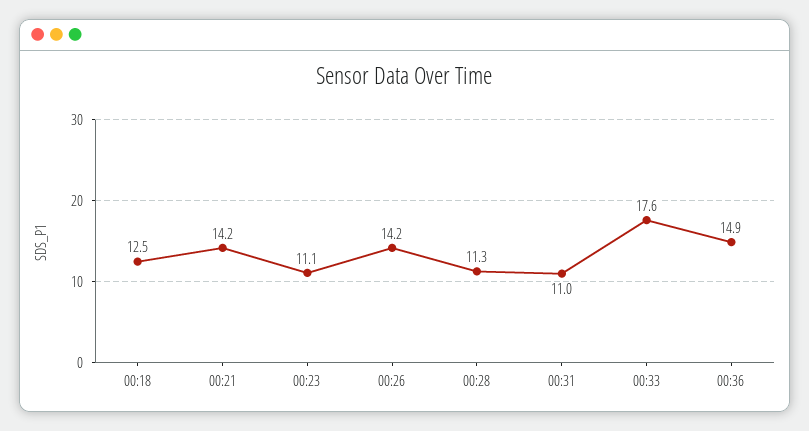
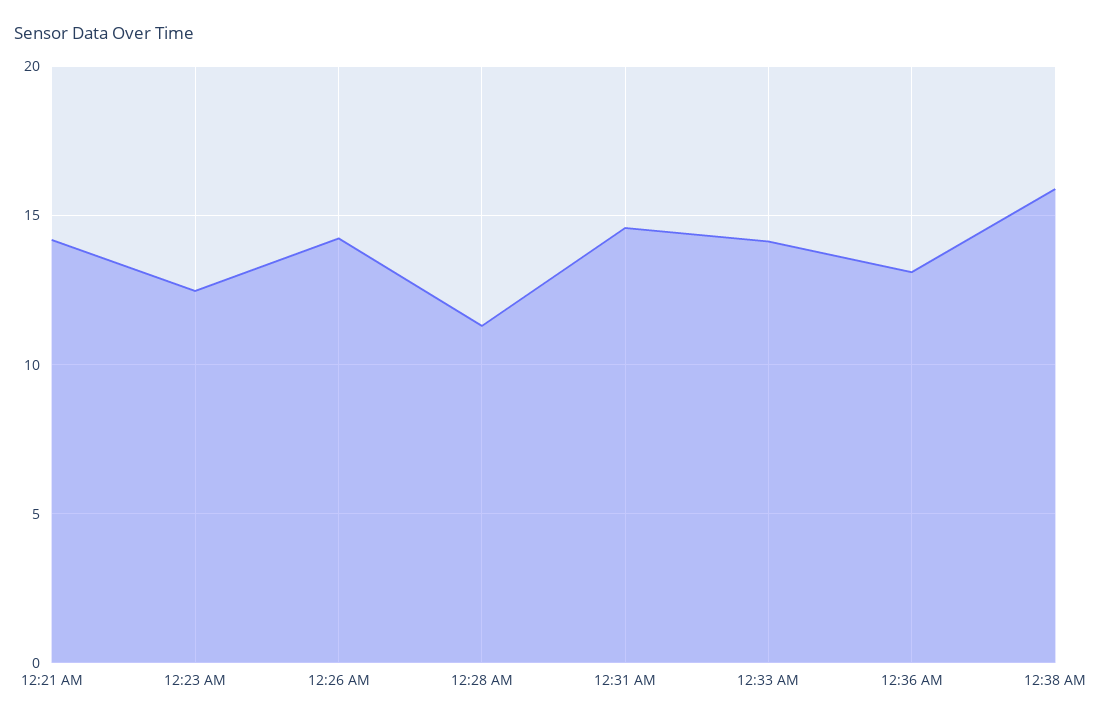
00:18: 12.5 -> none
00:23: 11.1 -> 12.5
00:31: 11 -> 14.5
00:33: 17.6 -> 14
00:36: 14.9 -> 13
12:38 AM: none -> 16

